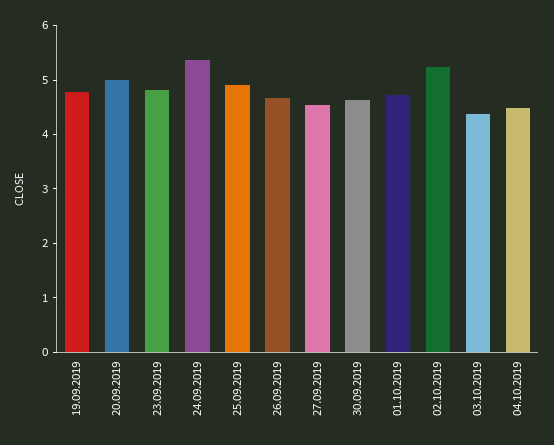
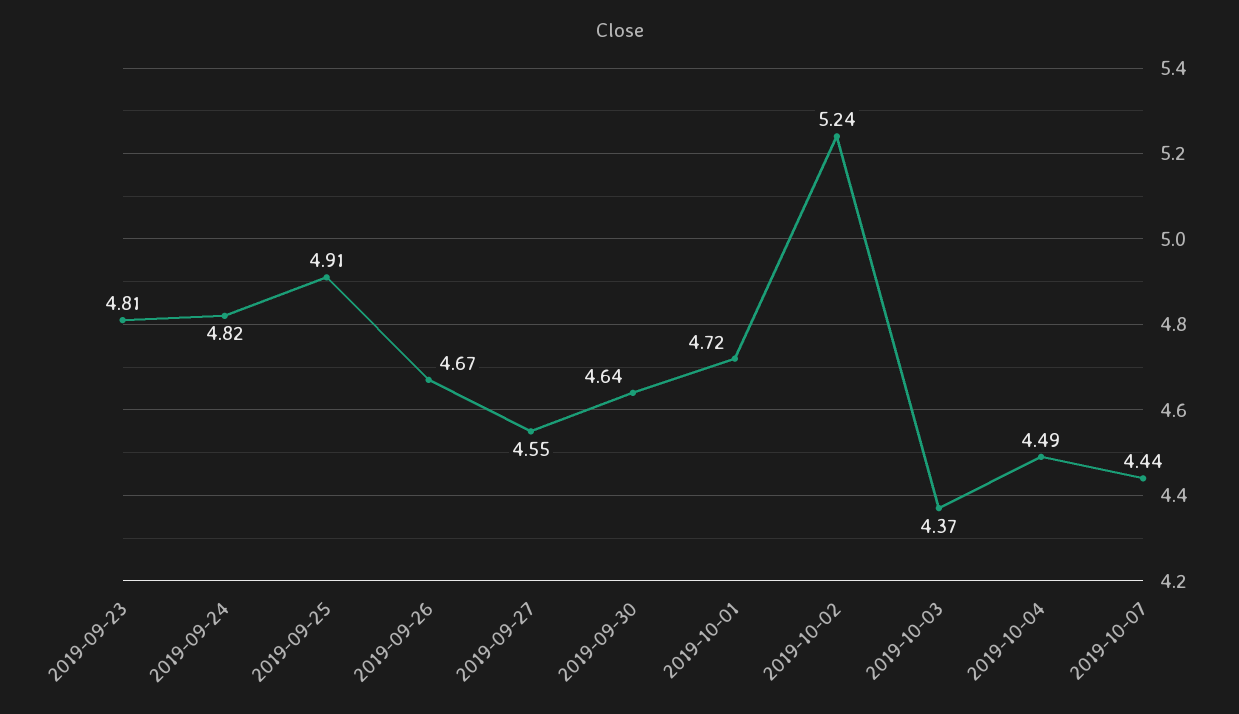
19.09.2019: 4.8 -> none
20.09.2019: 5 -> none
24.09.2019: 5.4 -> 4.82
2019-10-07: none -> 4.44

